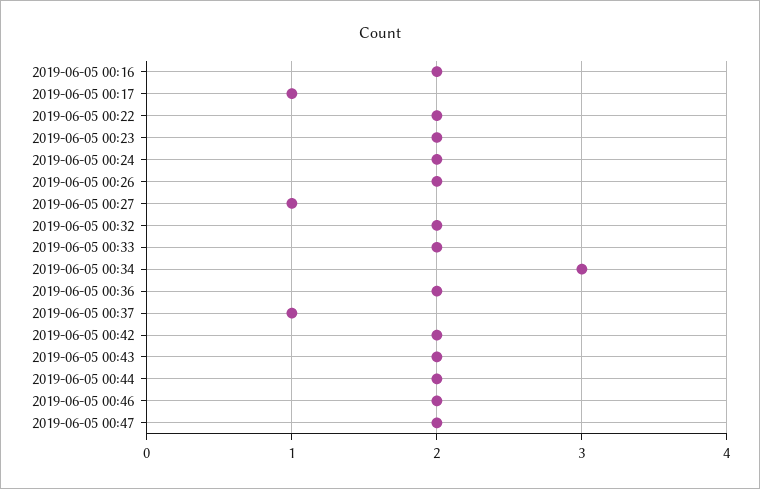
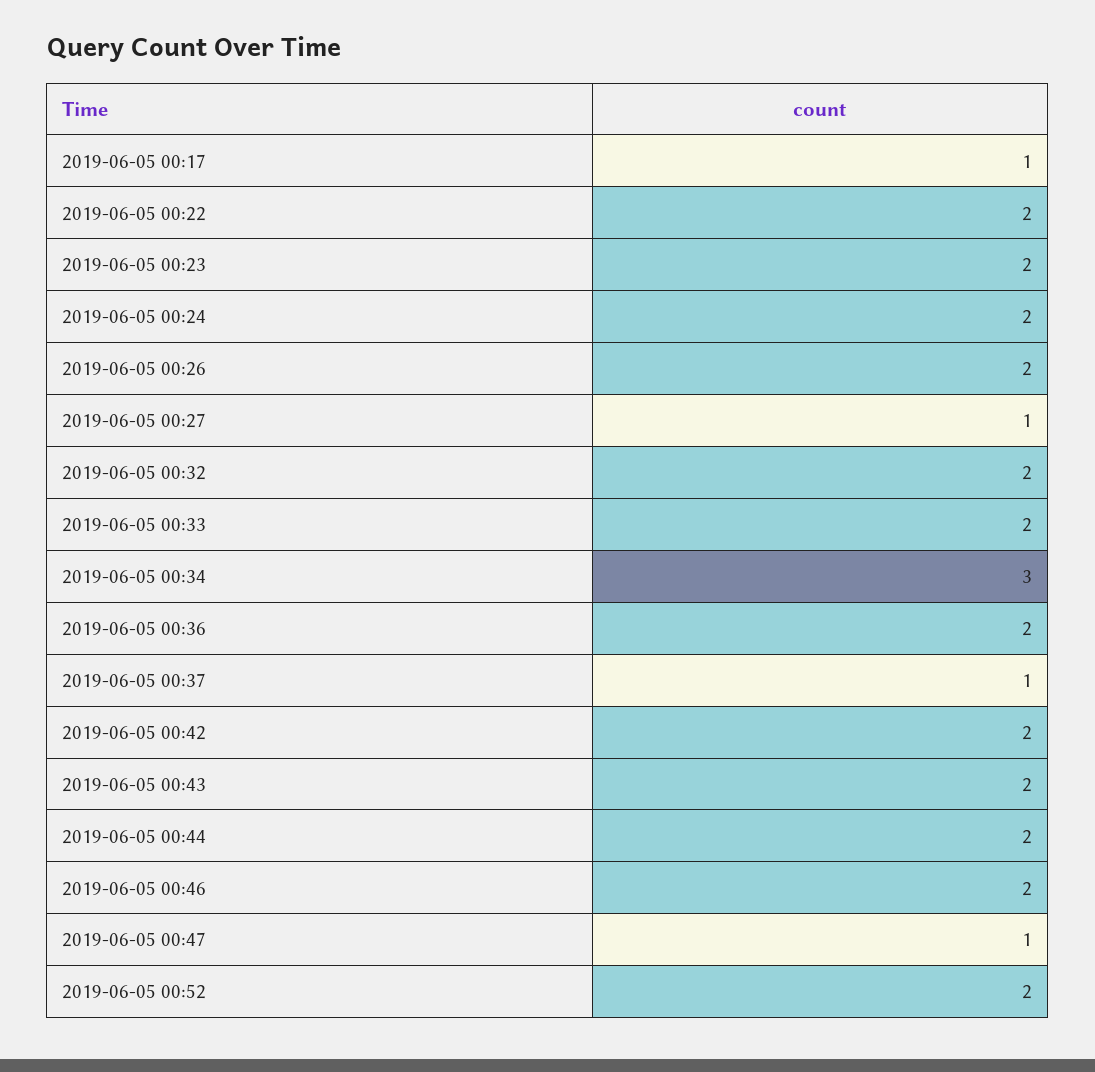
2019-06-05 00:16: 2 -> none
2019-06-05 00:47: 2 -> 1
2019-06-05 00:52: none -> 2

